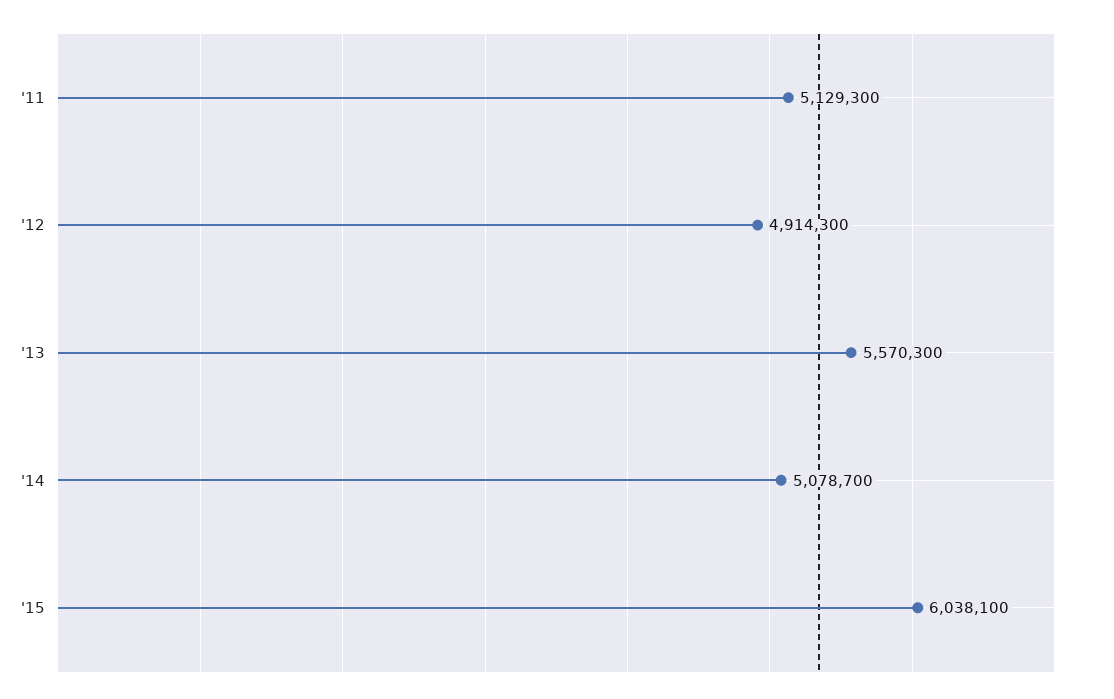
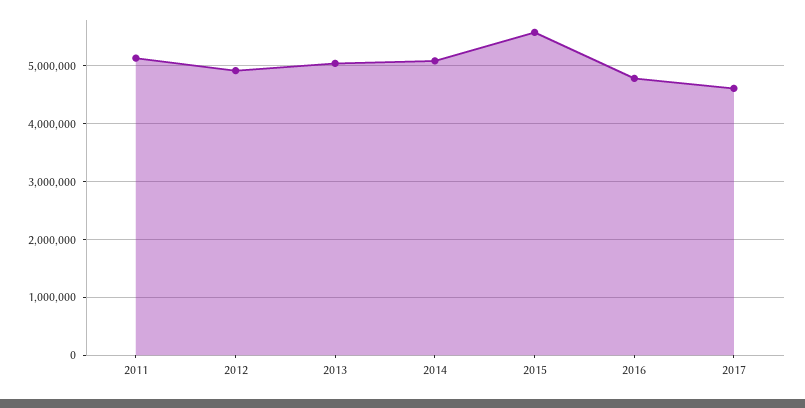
'13: 5570300 -> 5000000
'15: 6038100 -> 5600000
2016: none -> 4800000
2017: none -> 4600000

